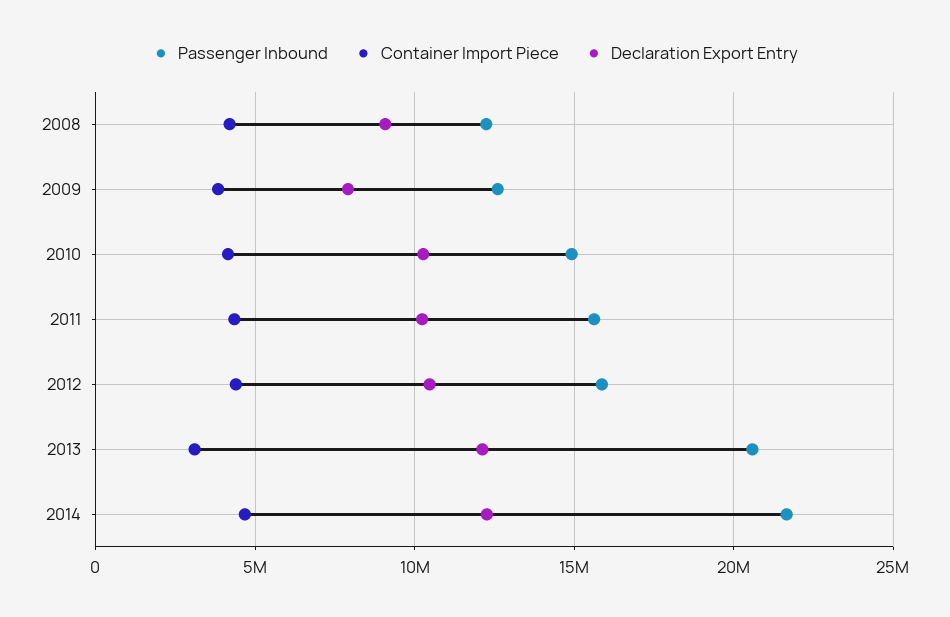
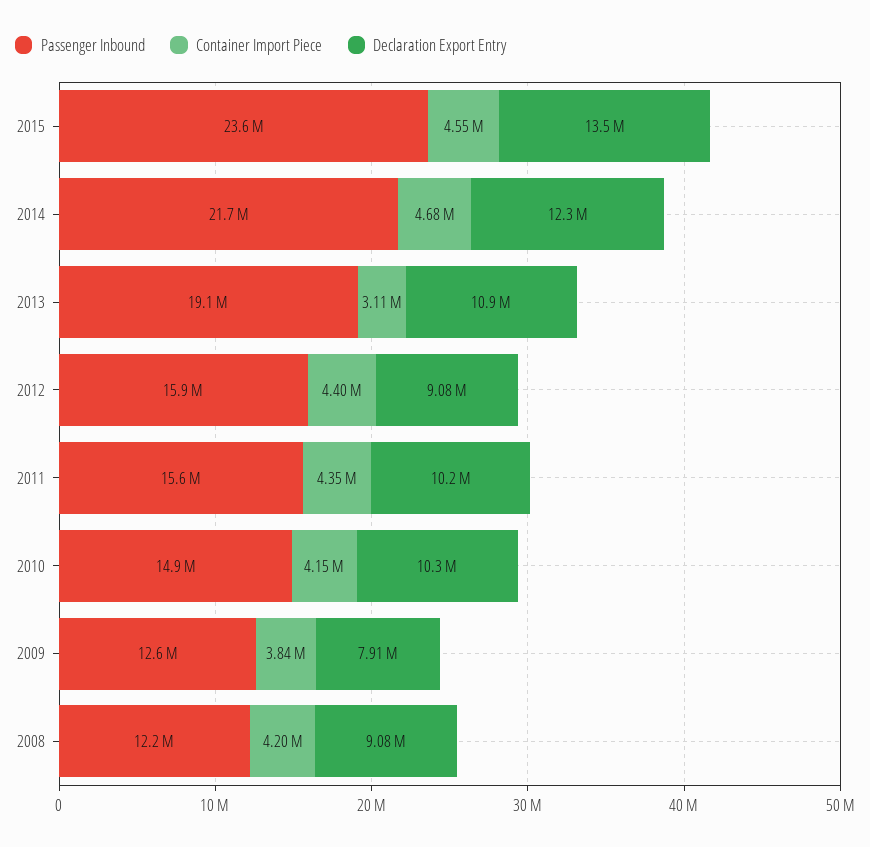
Declaration Export Entry, 2012: 10500000 -> 9080000
Passenger Inbound, 2013: 20500000 -> 19100000
Declaration Export Entry, 2013: 12000000 -> 10900000
Passenger Inbound, 2015: none -> 23600000
Container Import Piece, 2015: none -> 4550000
Declaration Export Entry, 2015: none -> 13500000

